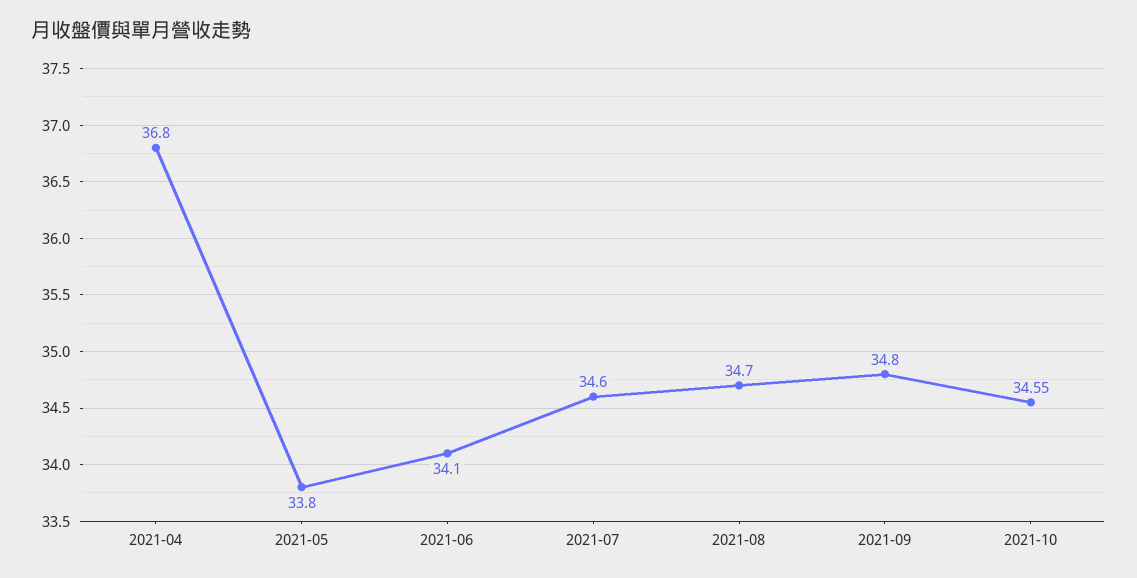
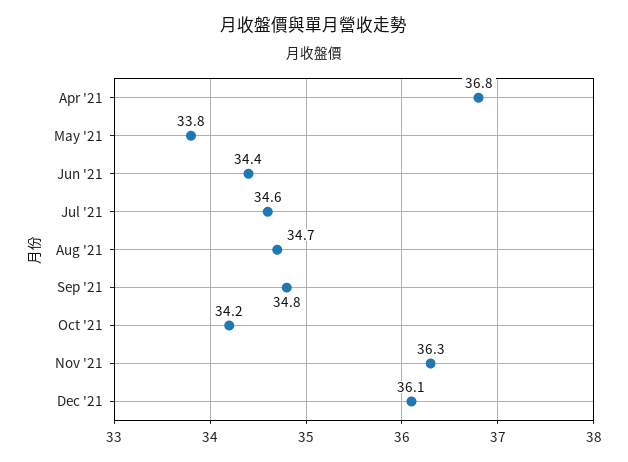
2021-06: 34.1 -> 34.4
2021-10: 34.55 -> 34.2
Nov '21: none -> 36.3
Dec '21: none -> 36.1

